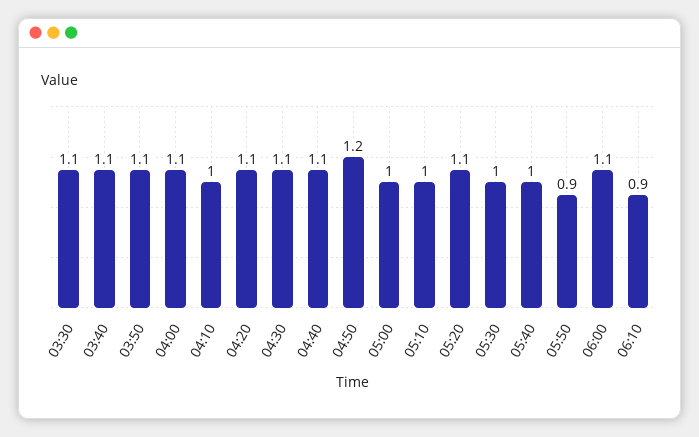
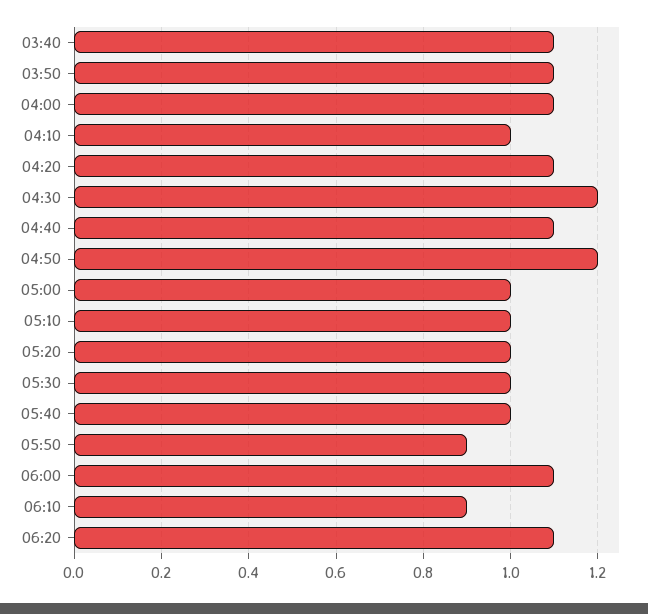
03:30: 1.1 -> none
04:30: 1.1 -> 1.2
05:20: 1.1 -> 1
06:20: none -> 1.1

